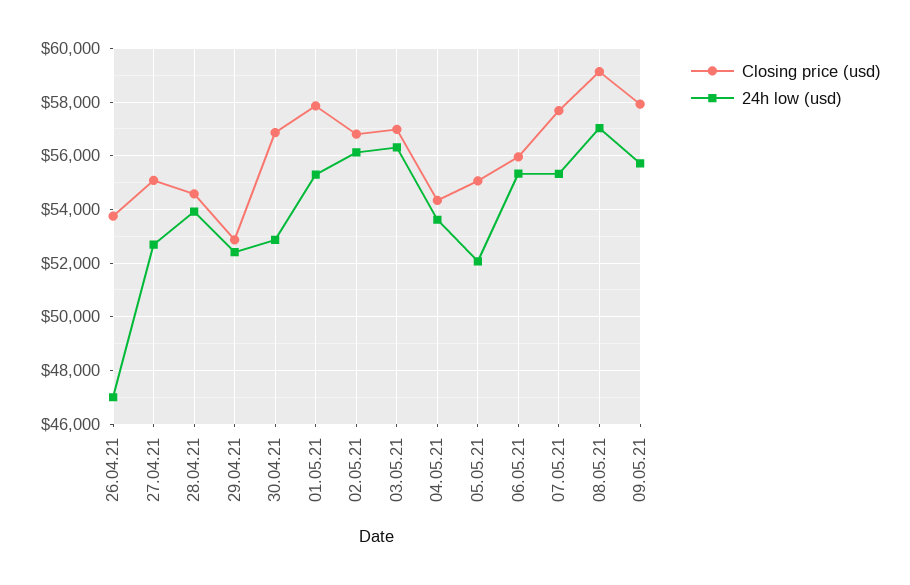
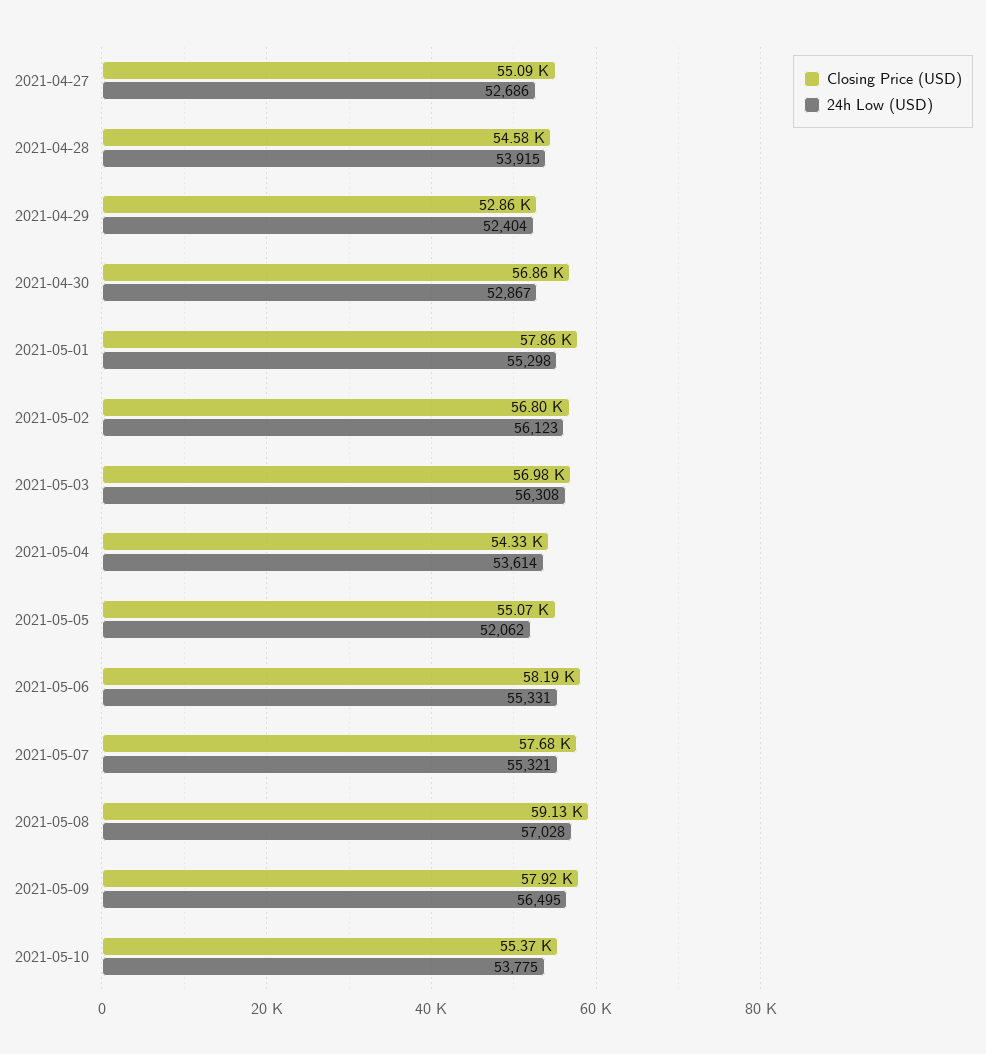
Closing price (usd), 26.04.21: 53750 -> none
24h low (usd), 26.04.21: 47000 -> none
Closing price (usd), 06.05.21: 56000 -> 58190
24h low (usd), 09.05.21: 55750 -> 56495
Closing price (usd), 2021-05-10: none -> 55370
24h low (usd), 2021-05-10: none -> 53775

